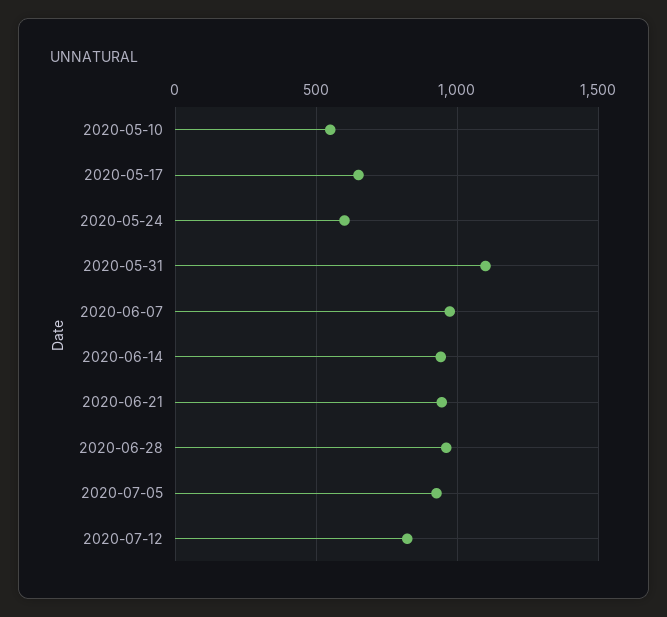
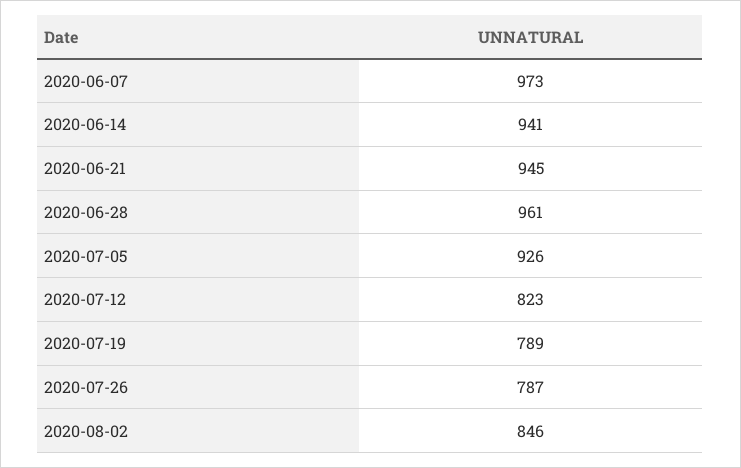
2020-05-10: 550 -> none
2020-05-17: 650 -> none
2020-05-24: 600 -> none
2020-05-31: 1100 -> none
2020-07-19: none -> 789
2020-07-26: none -> 787
2020-08-02: none -> 846

